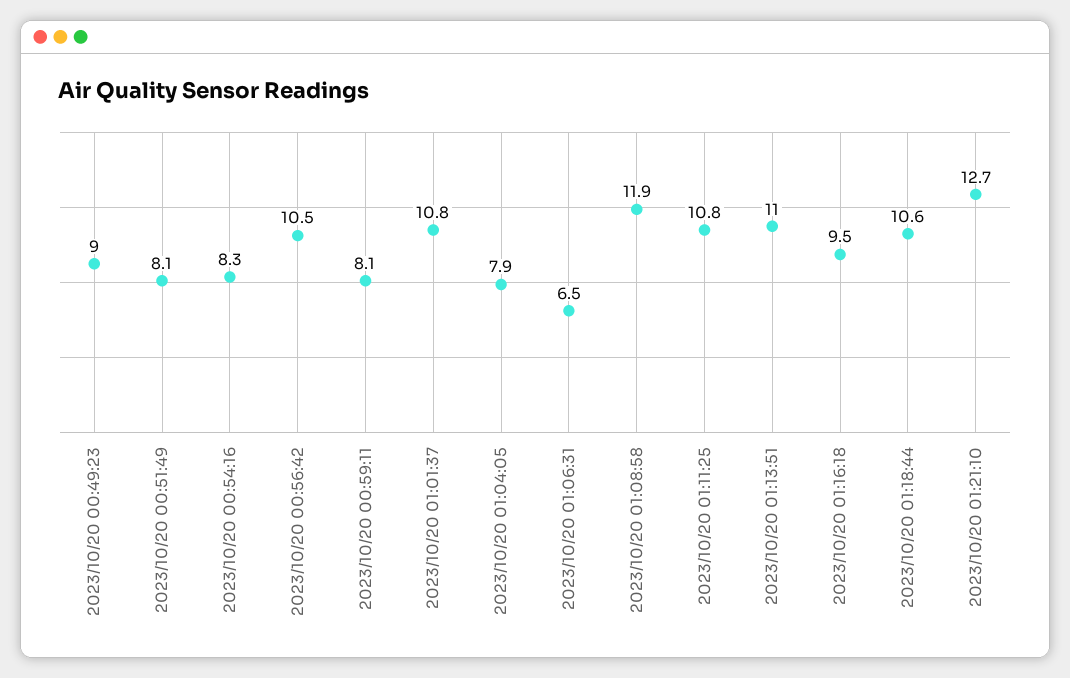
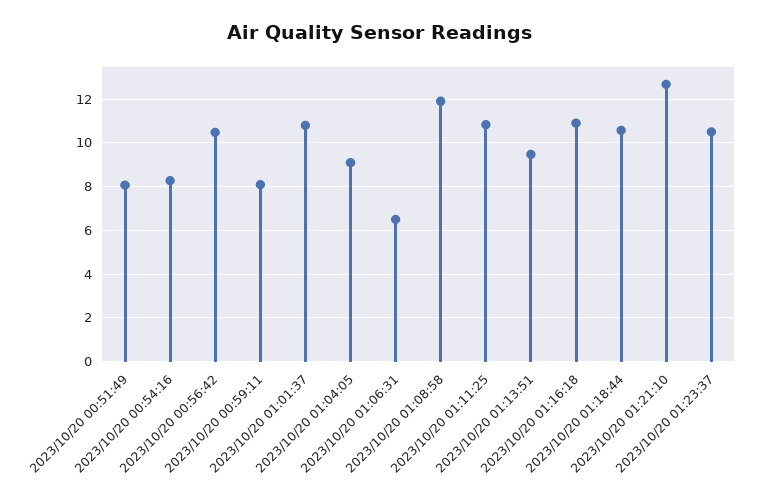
2023/10/20 00:49:23: 9 -> none
2023/10/20 01:04:05: 7.9 -> 9
2023/10/20 01:13:51: 11 -> 9.5
2023/10/20 01:16:18: 9.5 -> 11
2023/10/20 01:23:37: none -> 10.5

